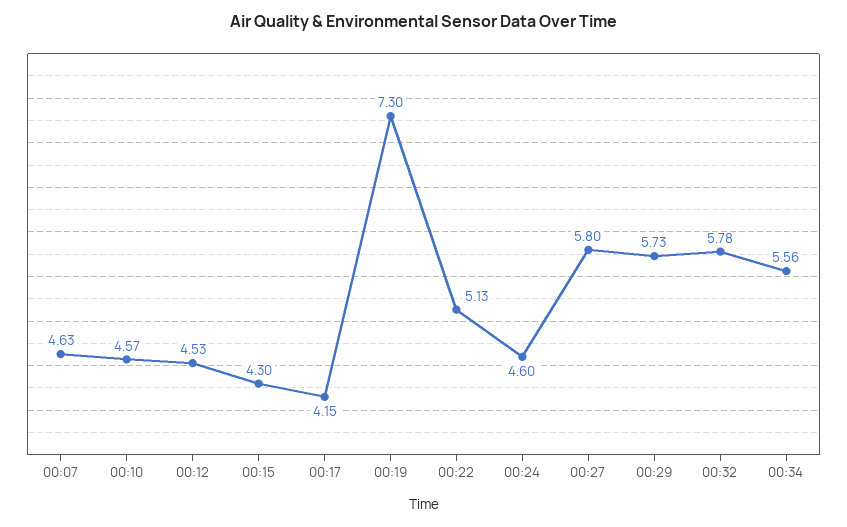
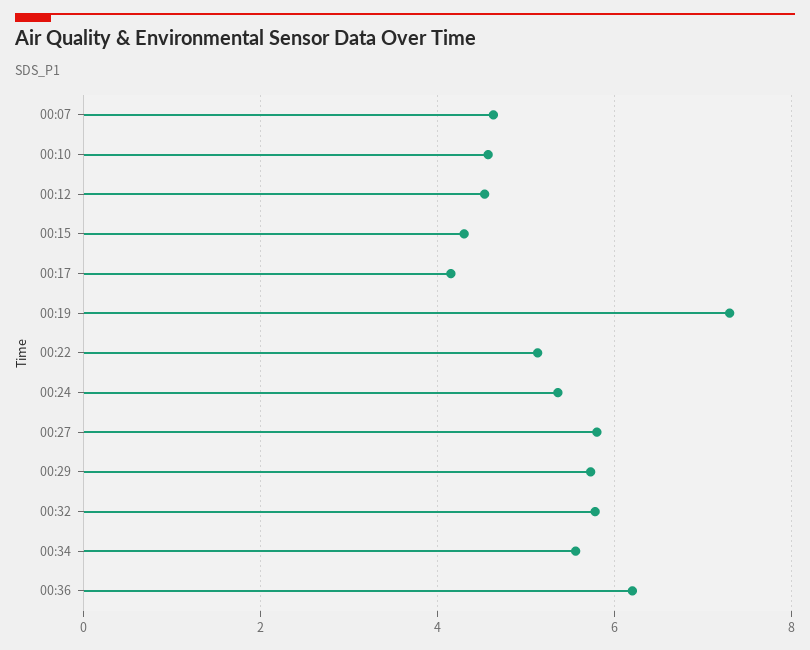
00:24: 4.6 -> 5.4
00:36: none -> 6.2

